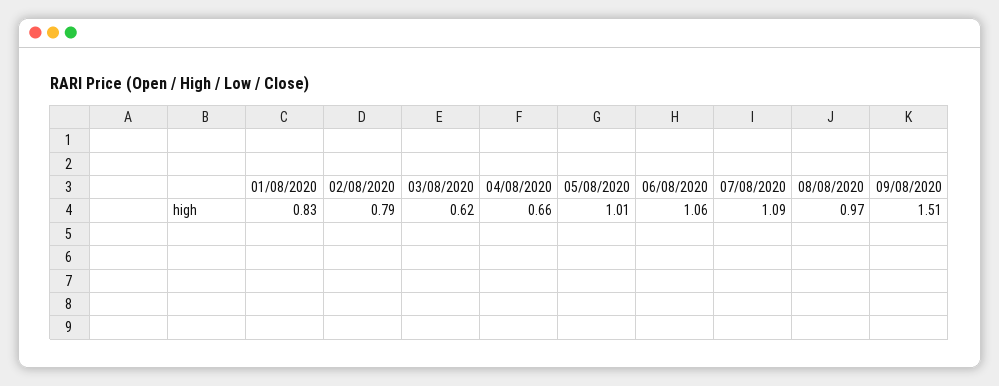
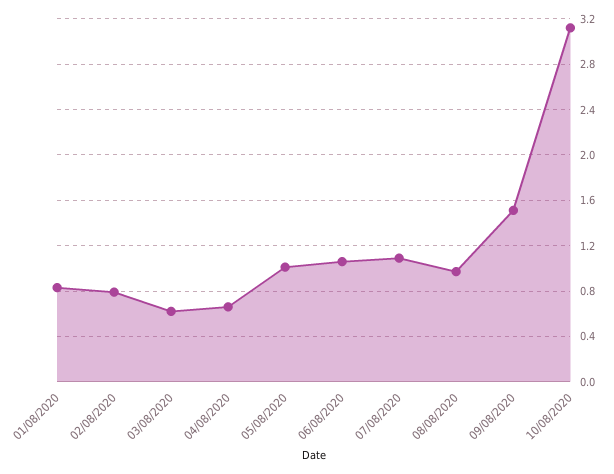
10/08/2020: none -> 3.1

